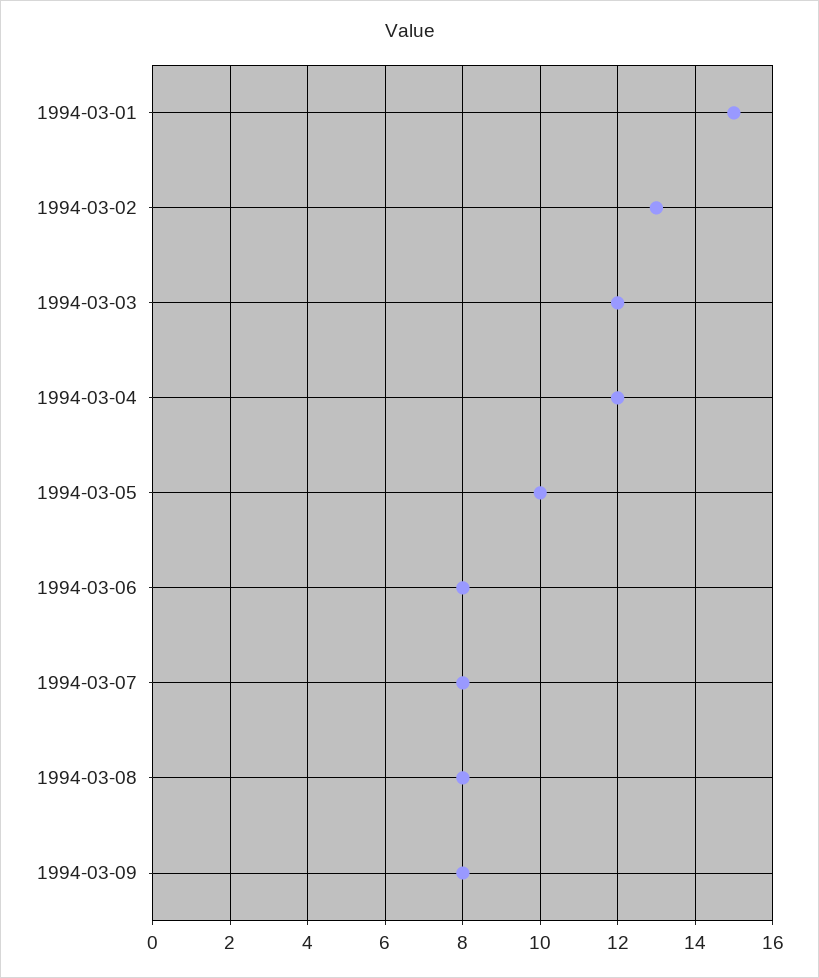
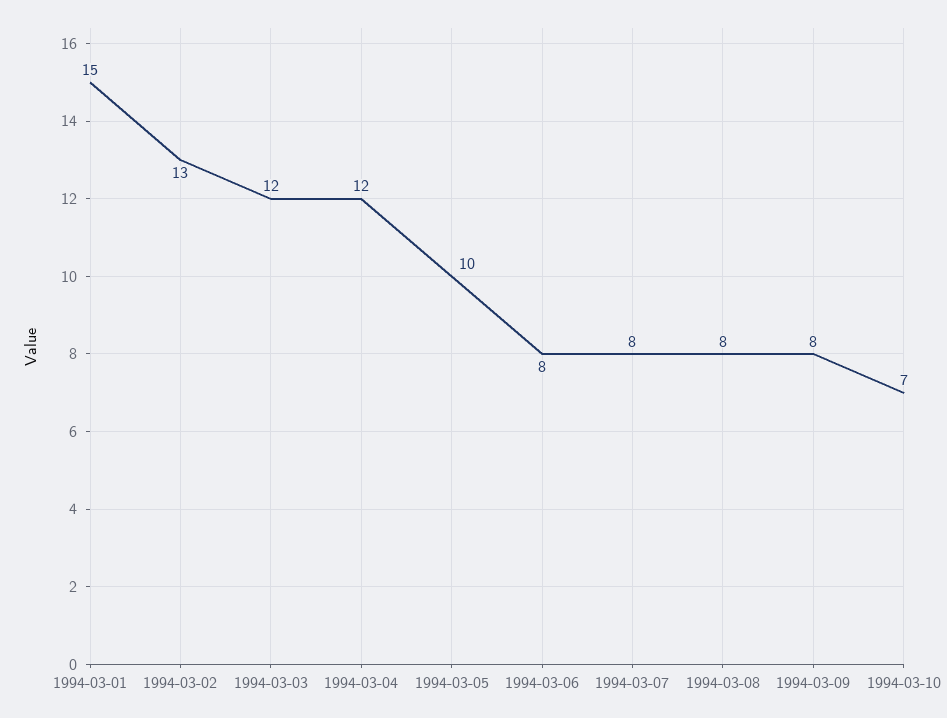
1994-03-10: none -> 7

